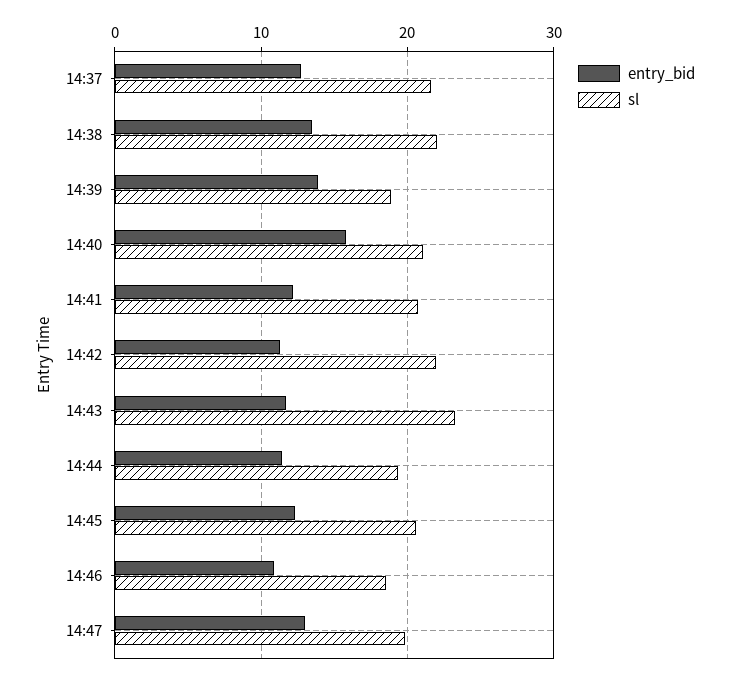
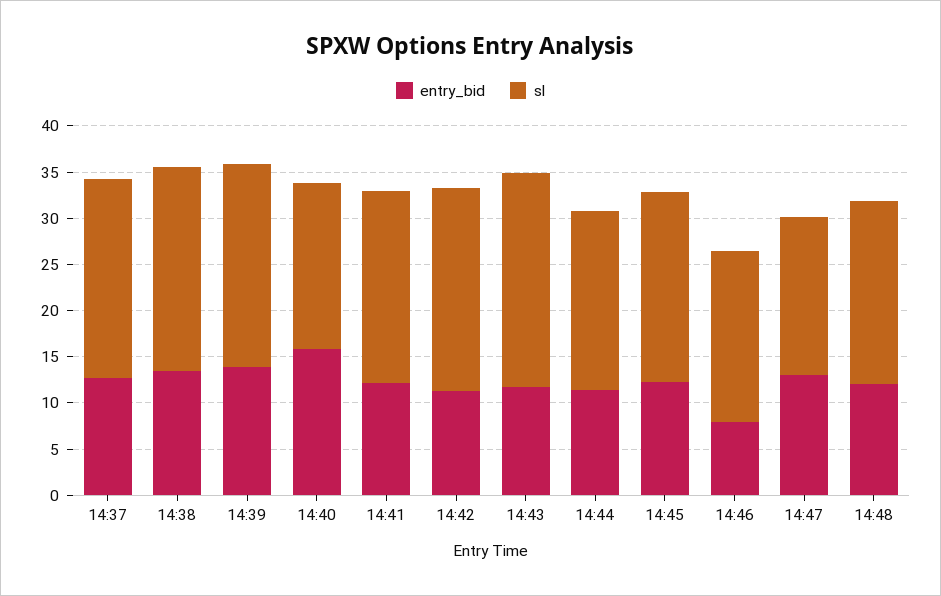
sl, 14:39: 19 -> 22
sl, 14:40: 21 -> 18
entry_bid, 14:46: 11 -> 8
sl, 14:47: 20 -> 17
entry_bid, 14:48: none -> 12
sl, 14:48: none -> 20

